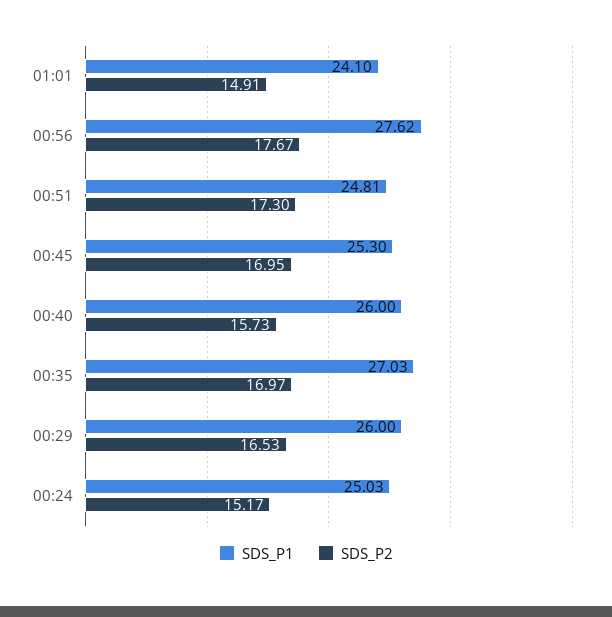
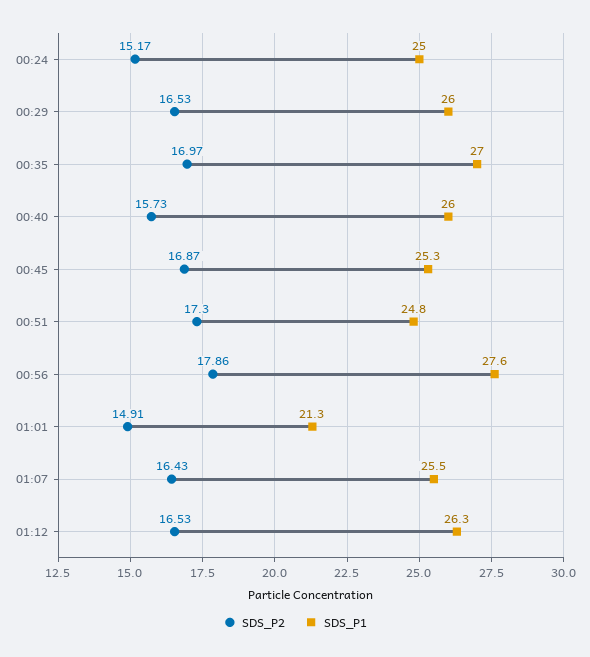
SDS_P1, 01:01: 24.1 -> 21.3
SDS_P2, 00:56: 17.67 -> 17.86
SDS_P2, 00:45: 16.95 -> 16.87
SDS_P2, 01:07: none -> 16.43
SDS_P1, 01:07: none -> 25.5
SDS_P2, 01:12: none -> 16.53
SDS_P1, 01:12: none -> 26.3

